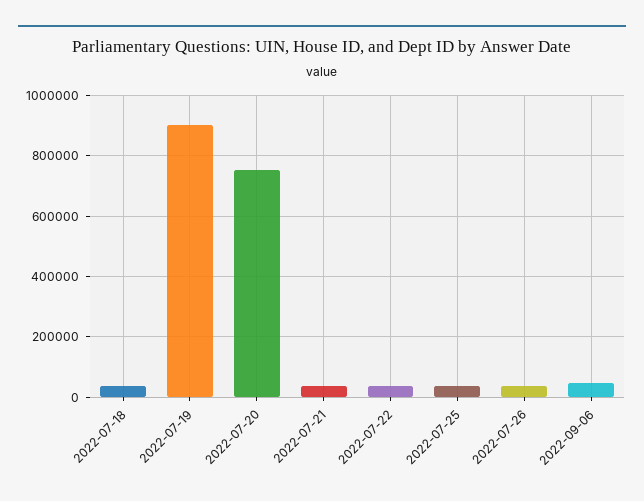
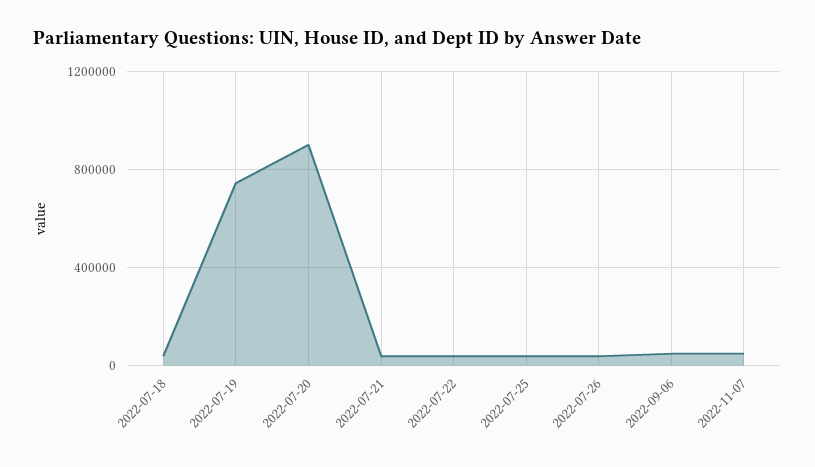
2022-07-19: 900000 -> 750000
2022-07-20: 760000 -> 900000
2022-11-07: none -> 50000

